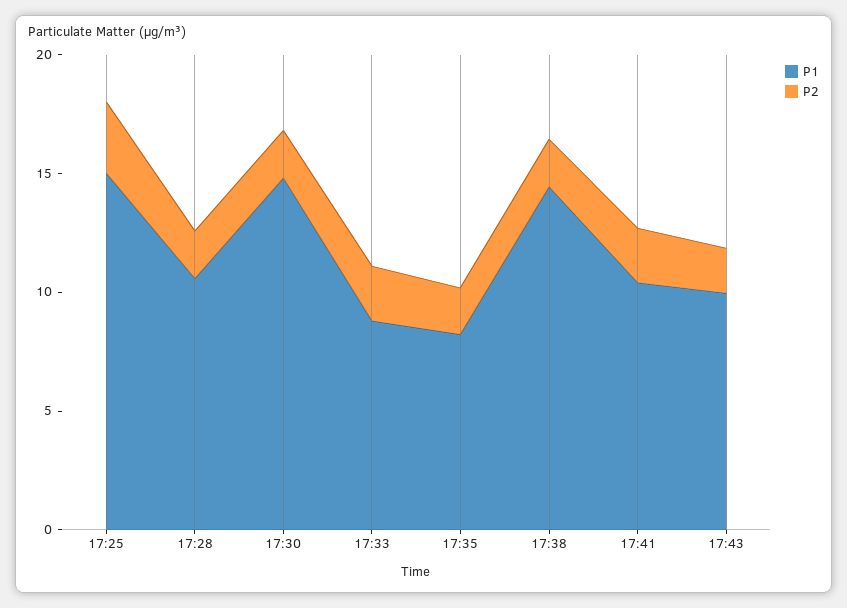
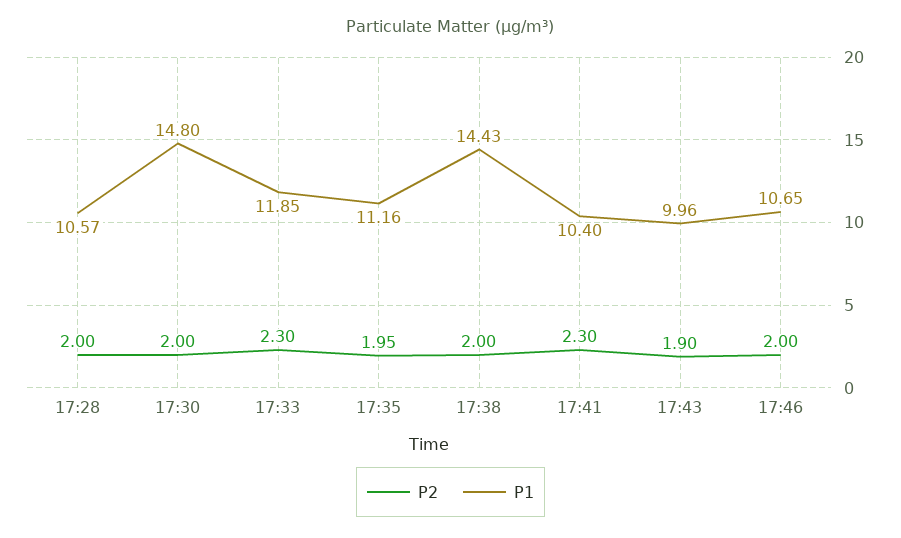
P1, 17:25: 15 -> none
P2, 17:25: 3 -> none
P1, 17:33: 9 -> 11.85
P1, 17:35: 8 -> 11.16
P2, 17:46: none -> 2
P1, 17:46: none -> 10.65

